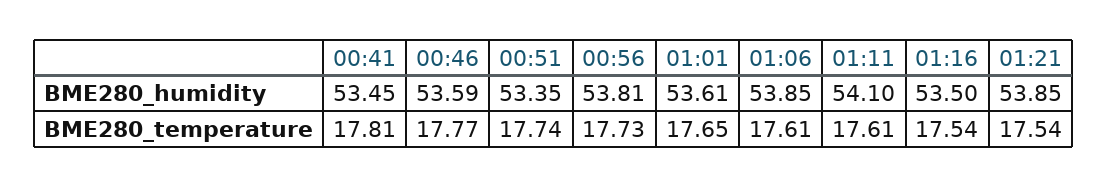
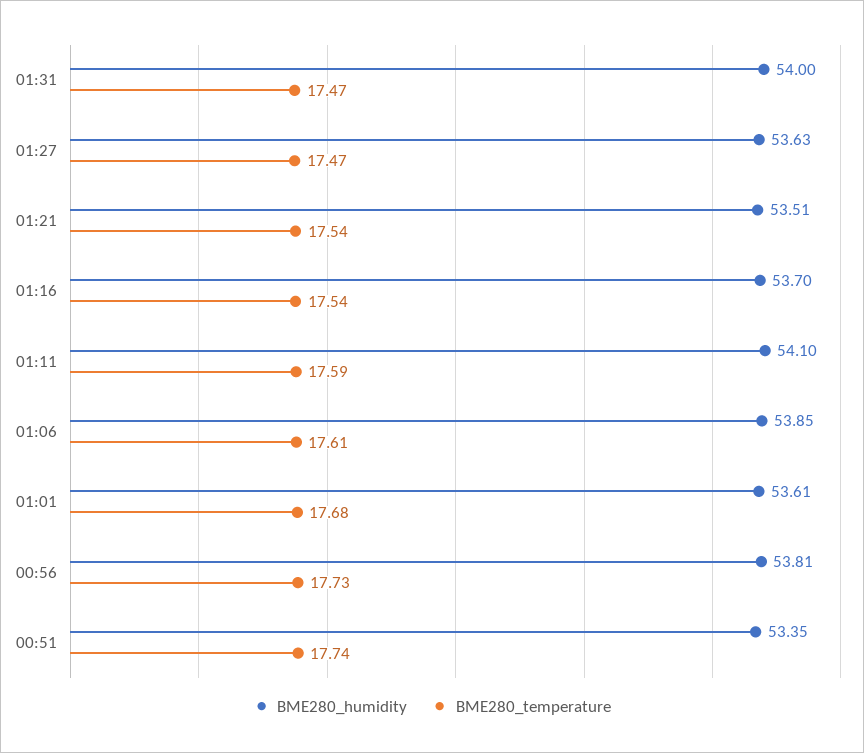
BME280_humidity, 00:41: 53.45 -> none
BME280_humidity, 00:46: 53.59 -> none
BME280_humidity, 01:16: 53.5 -> 53.7
BME280_humidity, 01:21: 53.85 -> 53.51
BME280_temperature, 00:41: 17.81 -> none
BME280_temperature, 00:46: 17.77 -> none
BME280_temperature, 01:01: 17.65 -> 17.68
BME280_temperature, 01:11: 17.61 -> 17.59
BME280_humidity, 01:31: none -> 54
BME280_temperature, 01:31: none -> 17.47
BME280_humidity, 01:27: none -> 53.63
BME280_temperature, 01:27: none -> 17.47

